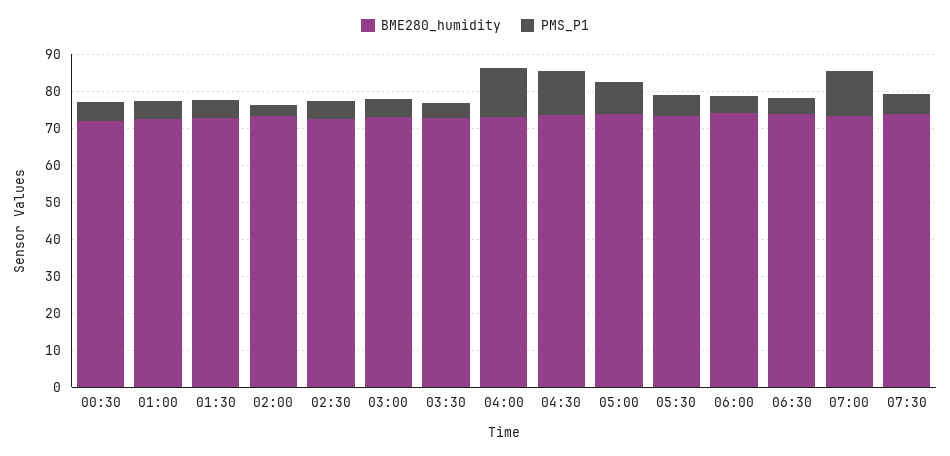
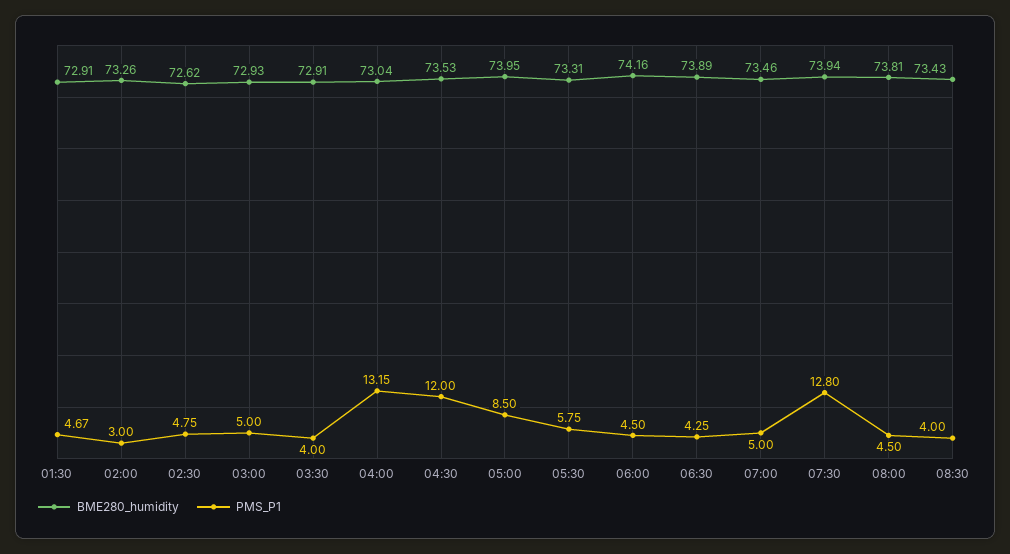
BME280_humidity, 00:30: 72.5 -> none
PMS_P1, 00:30: 5 -> none
BME280_humidity, 01:00: 72.5 -> none
PMS_P1, 01:00: 5 -> none
PMS_P1, 07:00: 12.5 -> 5
PMS_P1, 07:30: 5 -> 12.8
BME280_humidity, 08:00: none -> 73.81
PMS_P1, 08:00: none -> 4.5
BME280_humidity, 08:30: none -> 73.43
PMS_P1, 08:30: none -> 4

